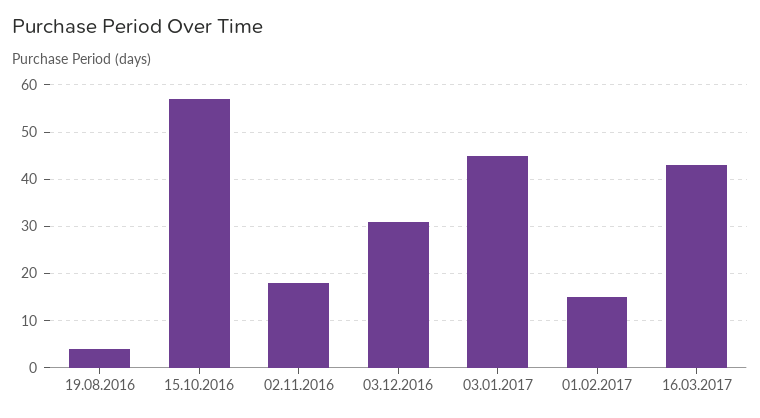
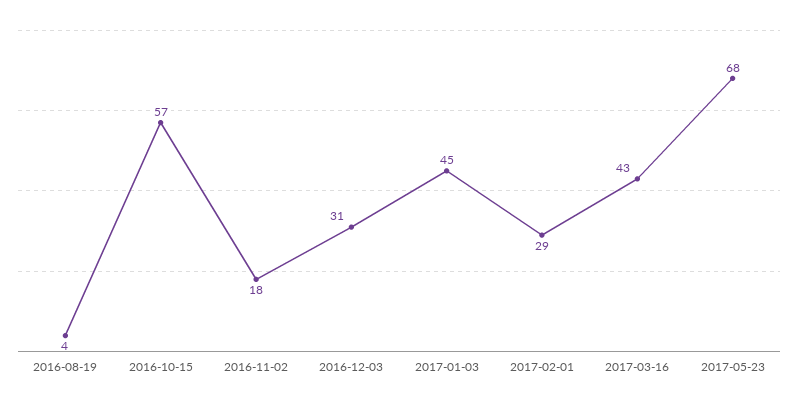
01.02.2017: 15 -> 29
2017-05-23: none -> 68

